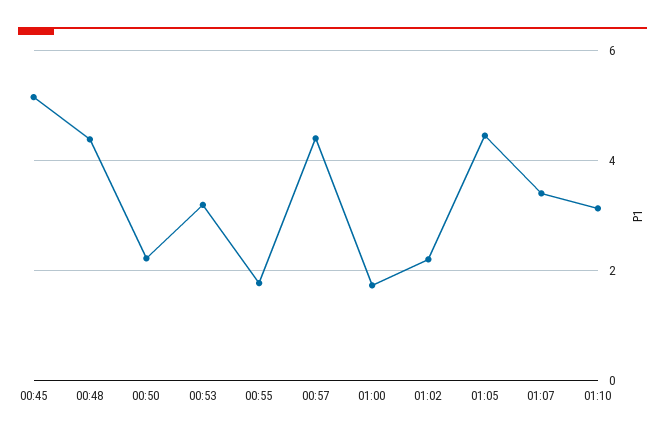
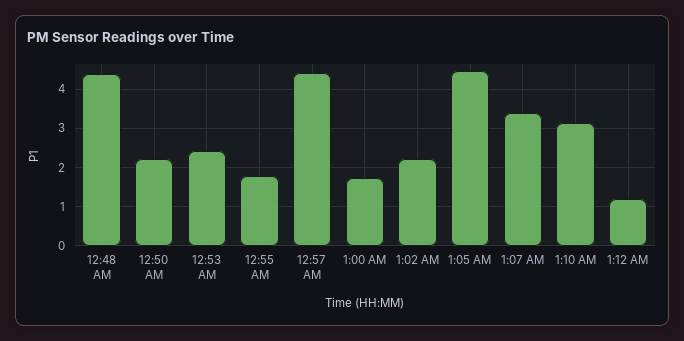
00:45: 5.2 -> none
00:53: 3.2 -> 2.4
1:12 AM: none -> 1.2

